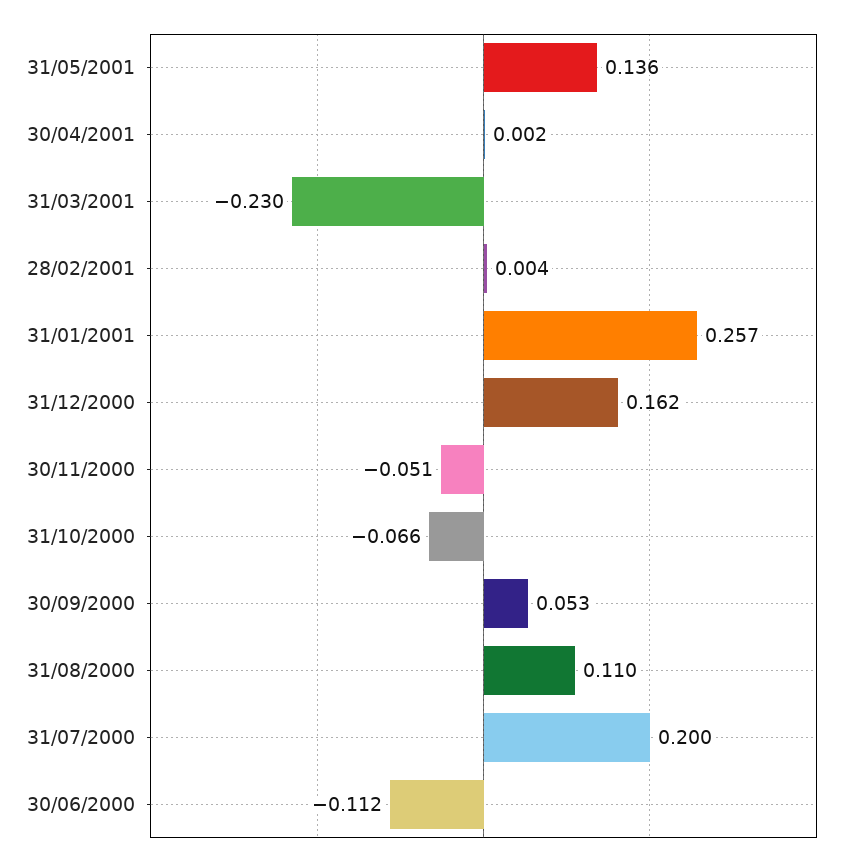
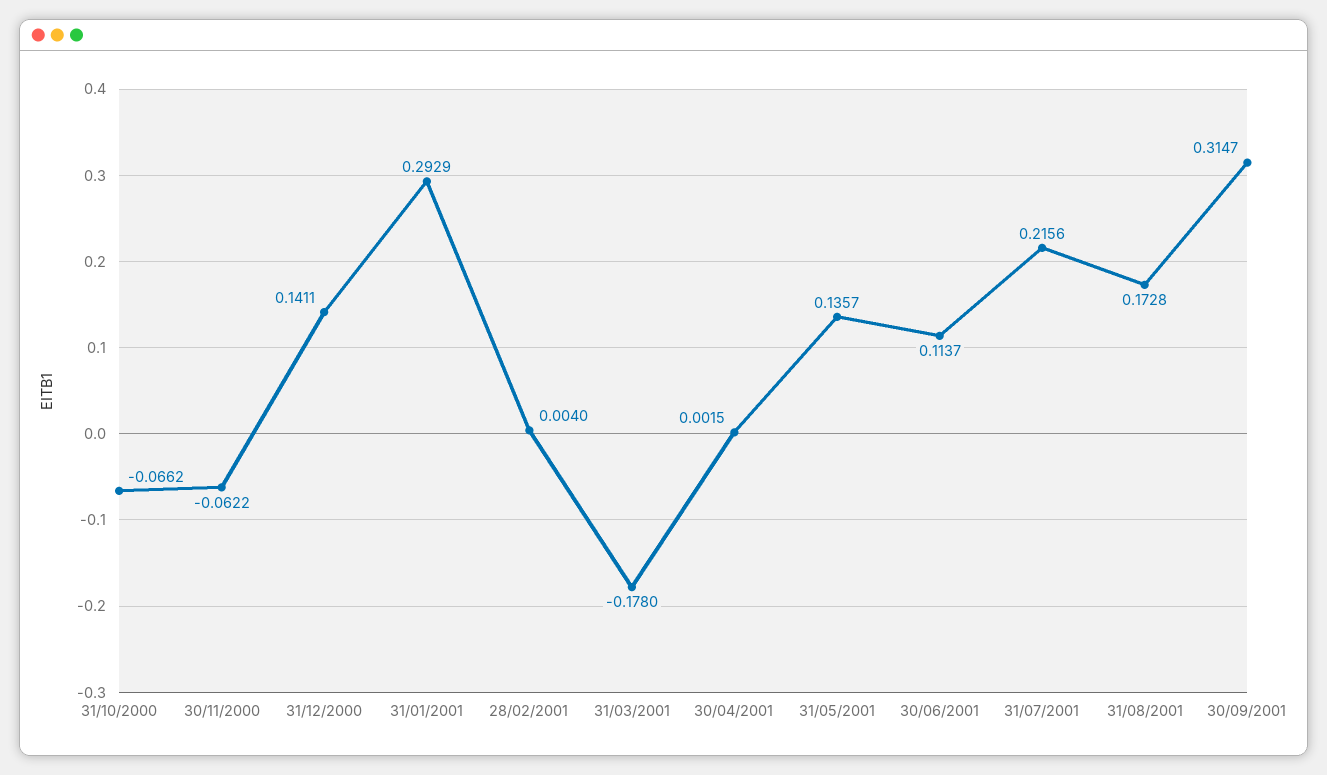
31/03/2001: -0.23 -> -0.178
31/01/2001: 0.257 -> 0.2929
31/12/2000: 0.162 -> 0.1411
30/11/2000: -0.051 -> -0.0622
30/09/2000: 0.053 -> none
31/08/2000: 0.11 -> none
31/07/2000: 0.2 -> none
30/06/2000: -0.112 -> none
30/06/2001: none -> 0.1137
31/07/2001: none -> 0.2156
31/08/2001: none -> 0.1728
30/09/2001: none -> 0.3147

